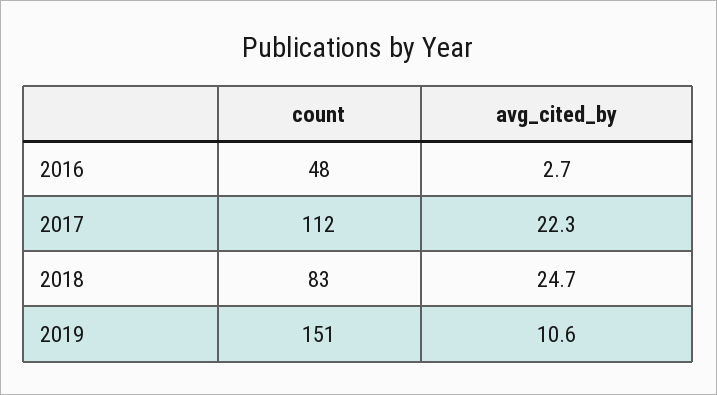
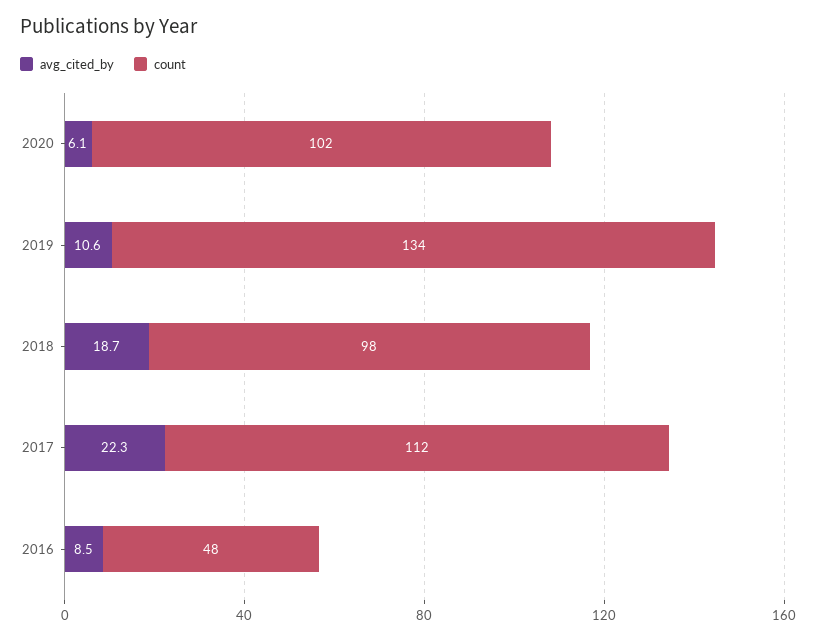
avg_cited_by, 2016: 2.7 -> 8.5
count, 2018: 83 -> 98
avg_cited_by, 2018: 24.7 -> 18.7
count, 2019: 151 -> 134
avg_cited_by, 2020: none -> 6.1
count, 2020: none -> 102

